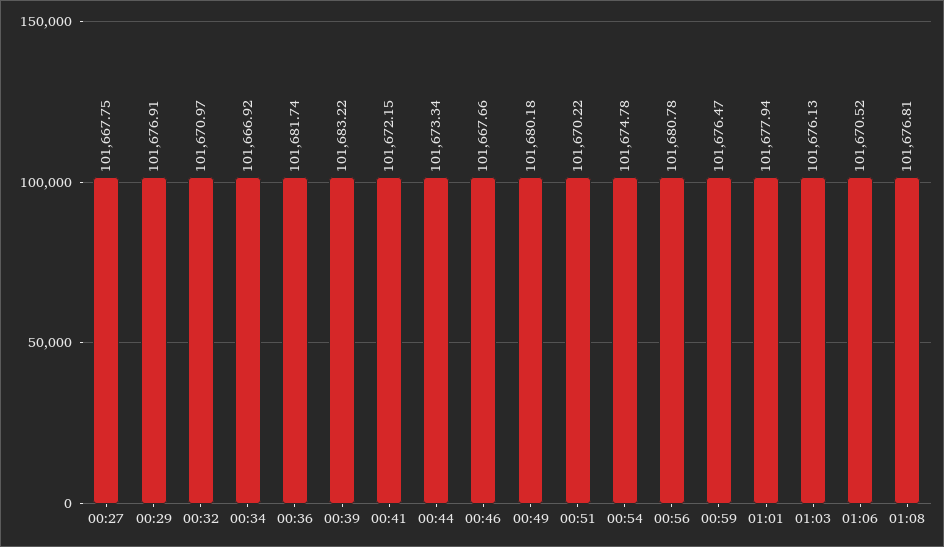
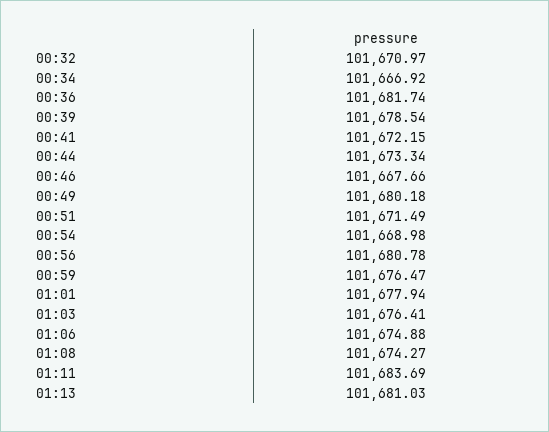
00:27: 101667.75 -> none
00:29: 101676.91 -> none
00:39: 101683.22 -> 101678.54
00:51: 101670.22 -> 101671.49
00:54: 101674.78 -> 101668.98
01:03: 101676.13 -> 101676.41
01:06: 101670.52 -> 101674.88
01:08: 101676.81 -> 101674.27
01:11: none -> 101683.69
01:13: none -> 101681.03

